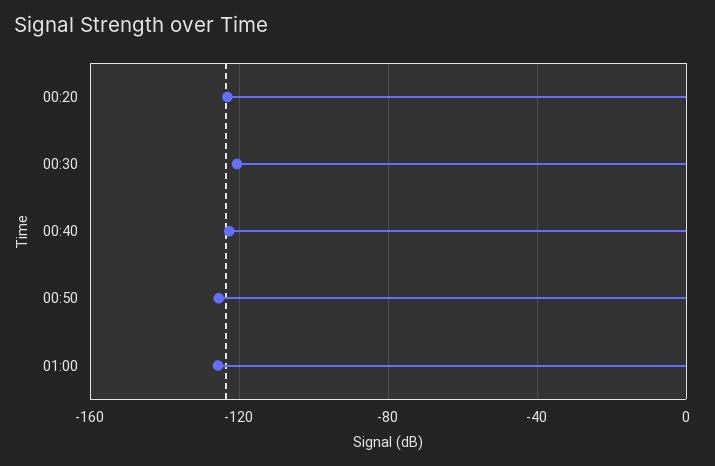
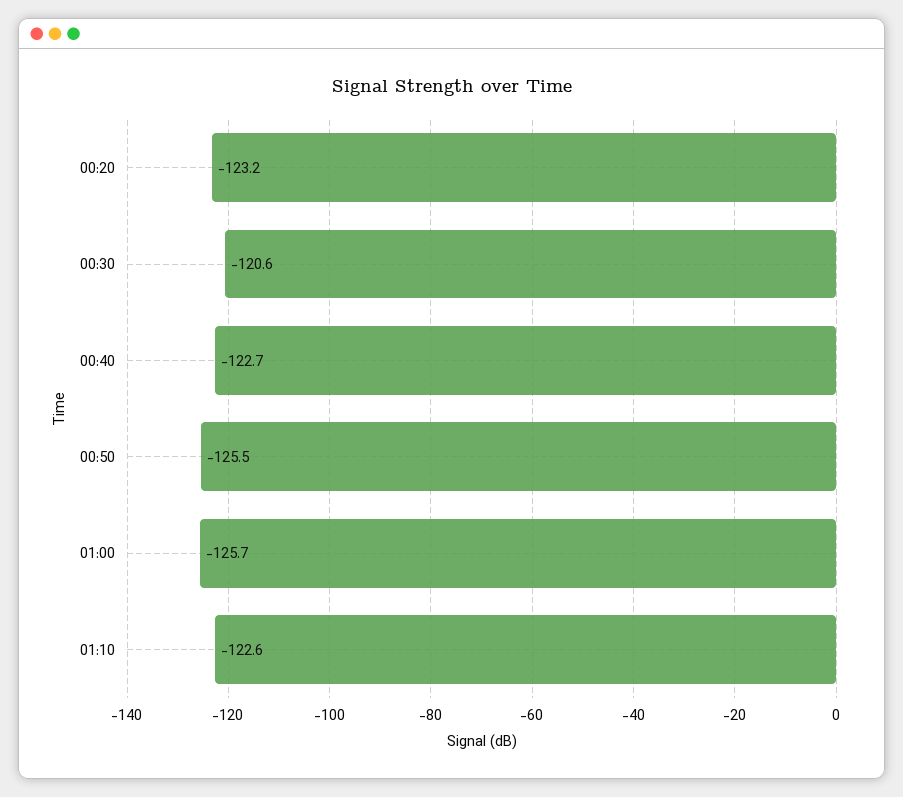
01:10: none -> -122.6

